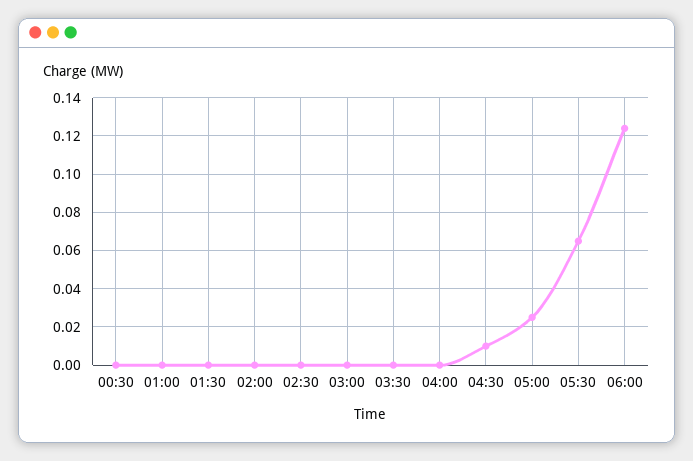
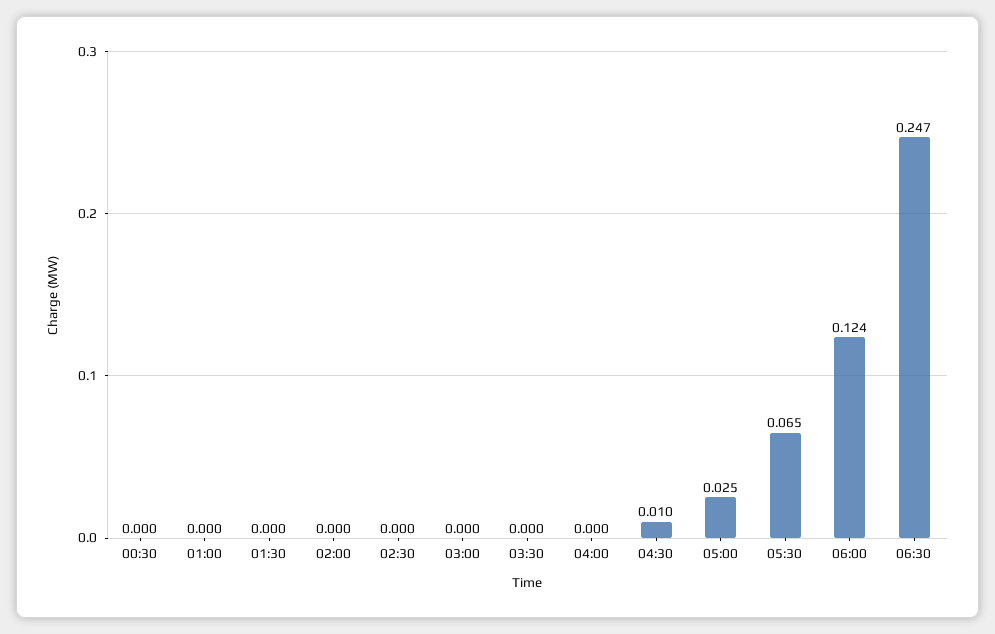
06:30: none -> 0.247

